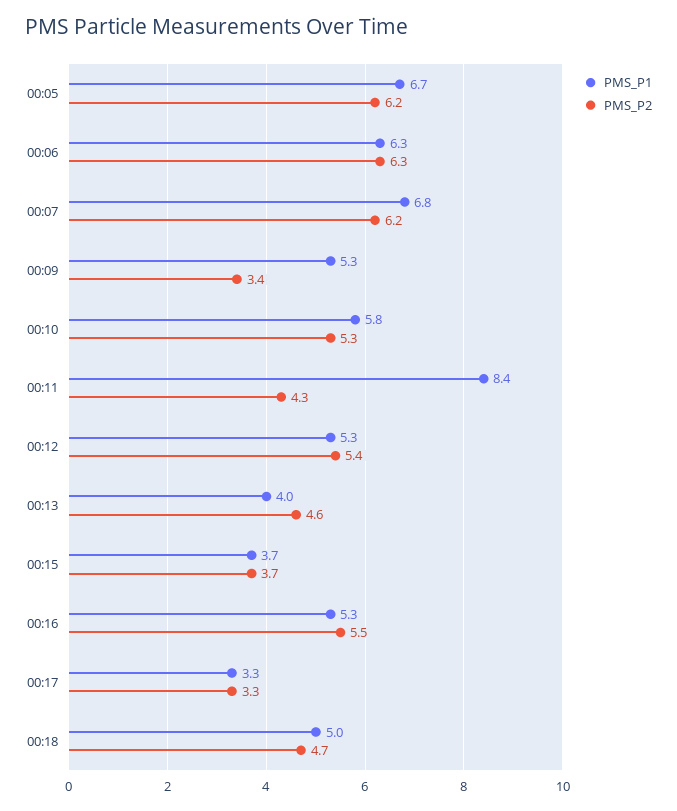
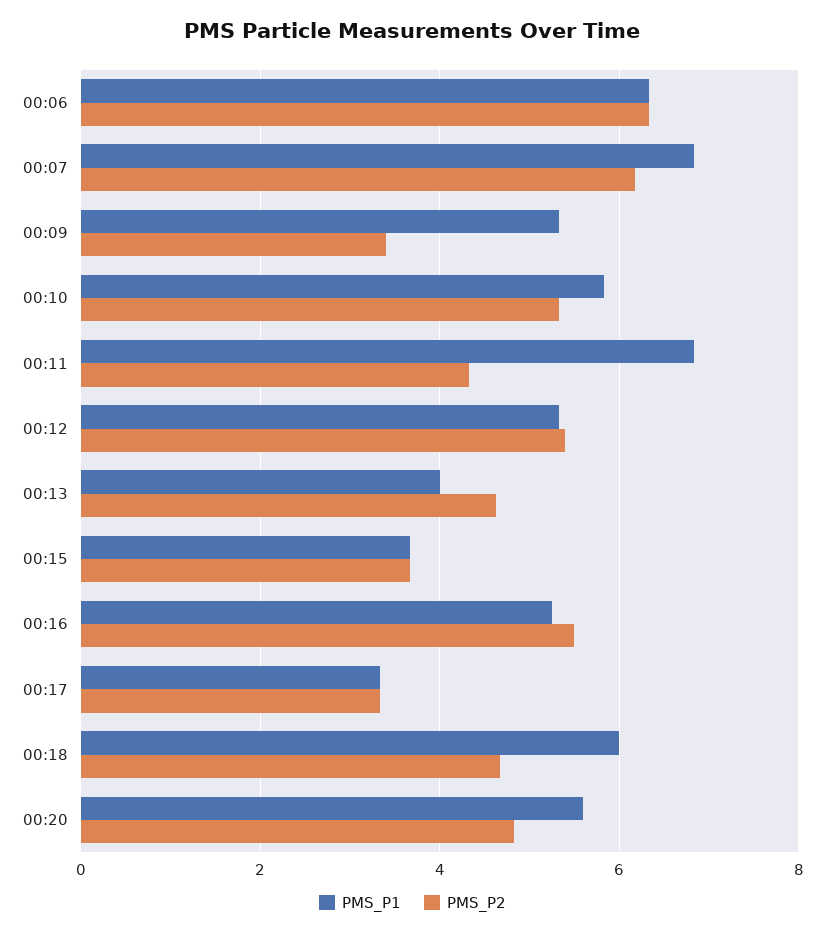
PMS_P1, 00:05: 6.7 -> none
PMS_P2, 00:05: 6.2 -> none
PMS_P1, 00:11: 8.4 -> 6.8
PMS_P1, 00:18: 5 -> 6
PMS_P1, 00:20: none -> 5.6
PMS_P2, 00:20: none -> 4.8

